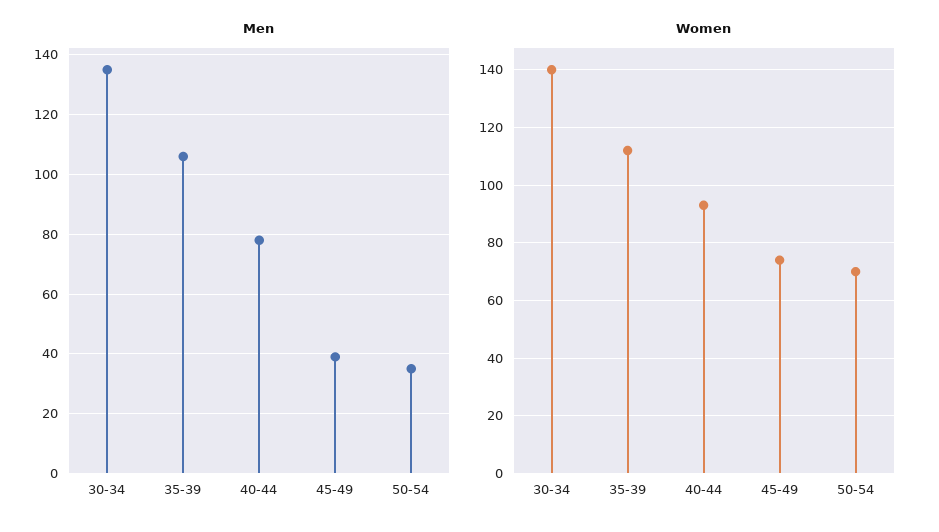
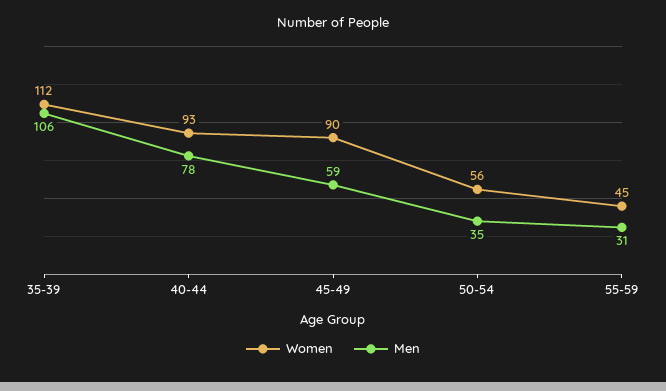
Men, 30-34: 135 -> none
Men, 45-49: 40 -> 59
Women, 30-34: 140 -> none
Women, 45-49: 75 -> 90
Women, 50-54: 70 -> 56
Women, 55-59: none -> 45
Men, 55-59: none -> 31

